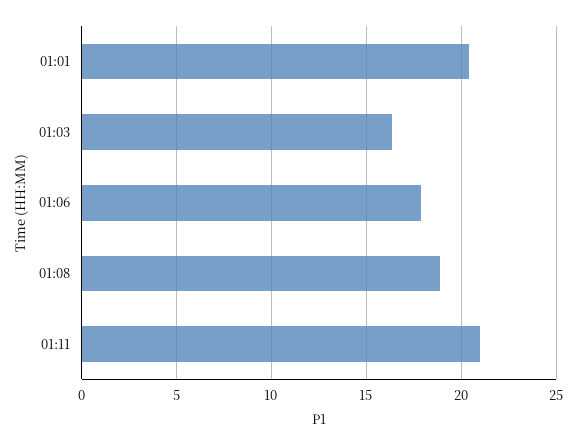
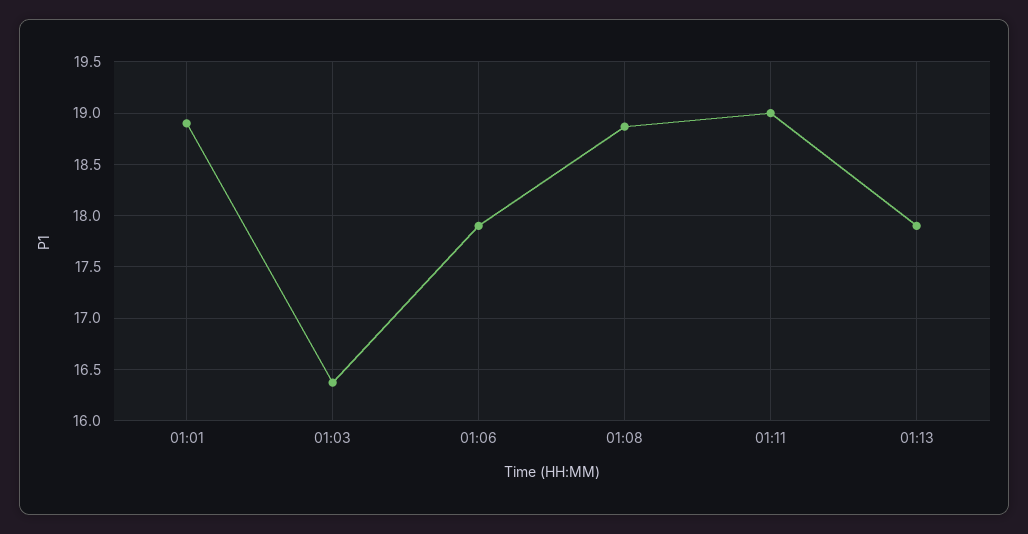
01:01: 20.5 -> 18.9
01:11: 21 -> 19
01:13: none -> 17.9

